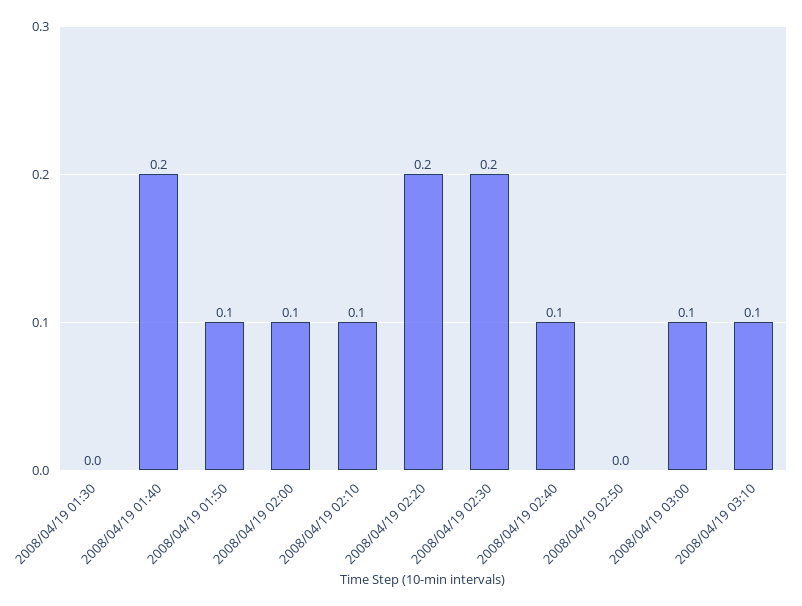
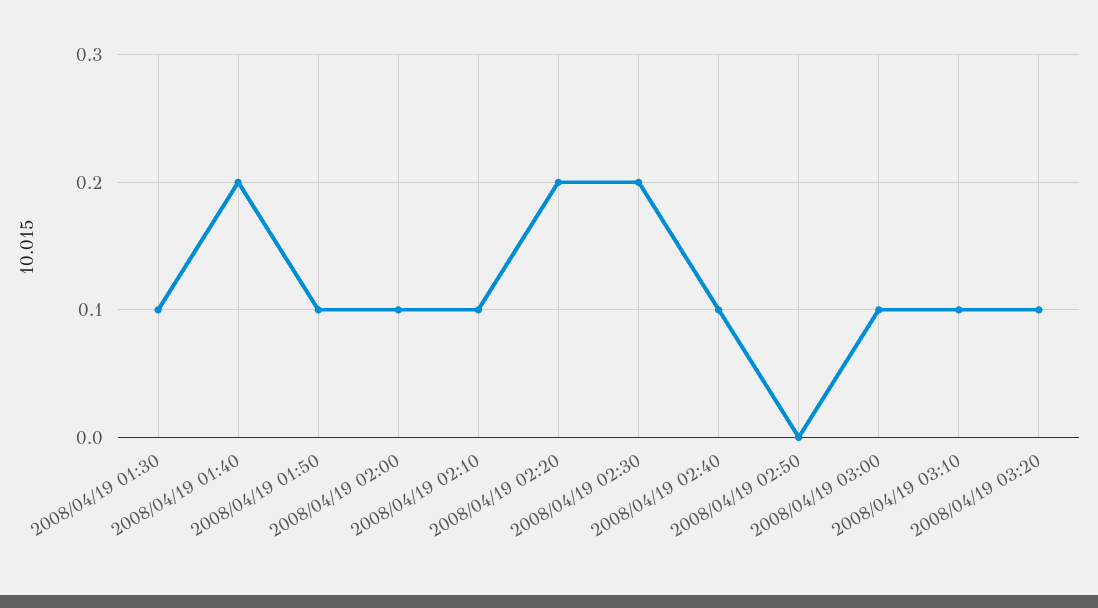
2008/04/19 01:30: 0 -> 0.1
2008/04/19 03:20: none -> 0.1

